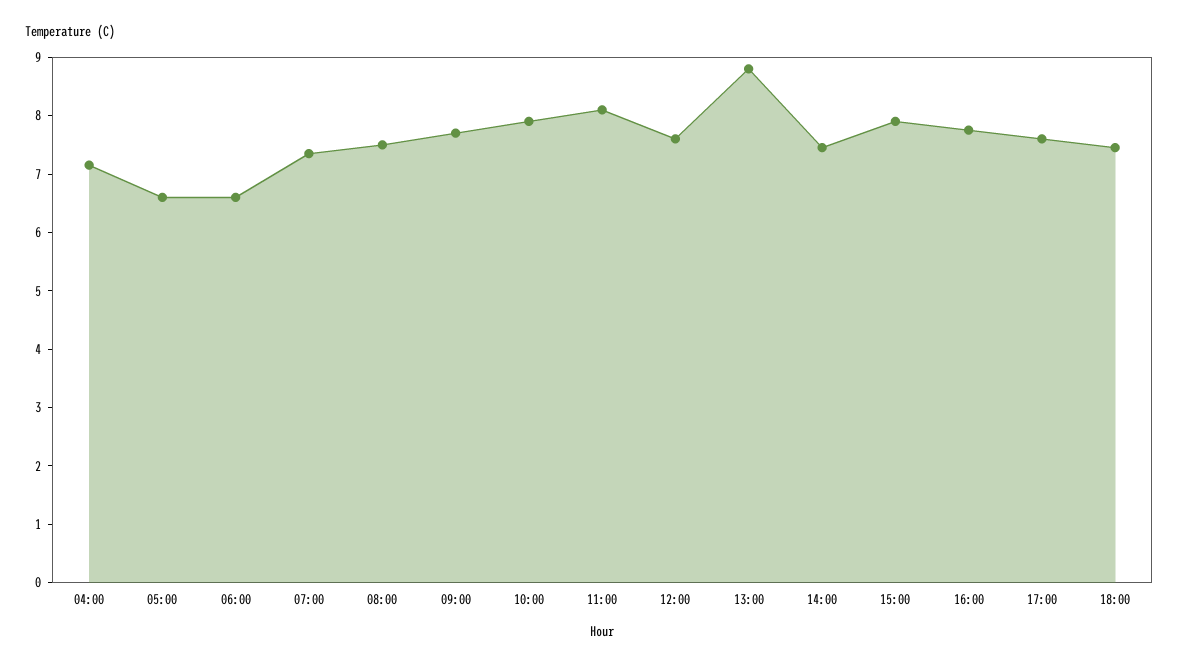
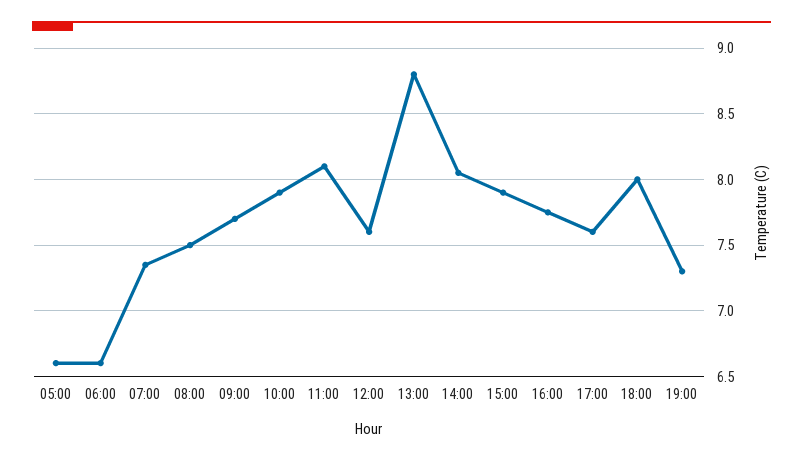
04:00: 7.2 -> none
14:00: 7.4 -> 8.05
18:00: 7.4 -> 8
19:00: none -> 7.3

